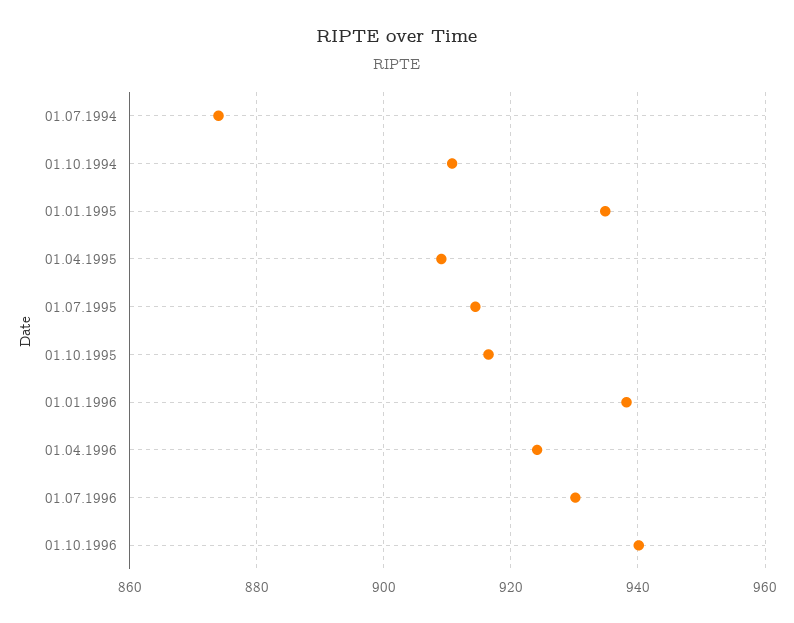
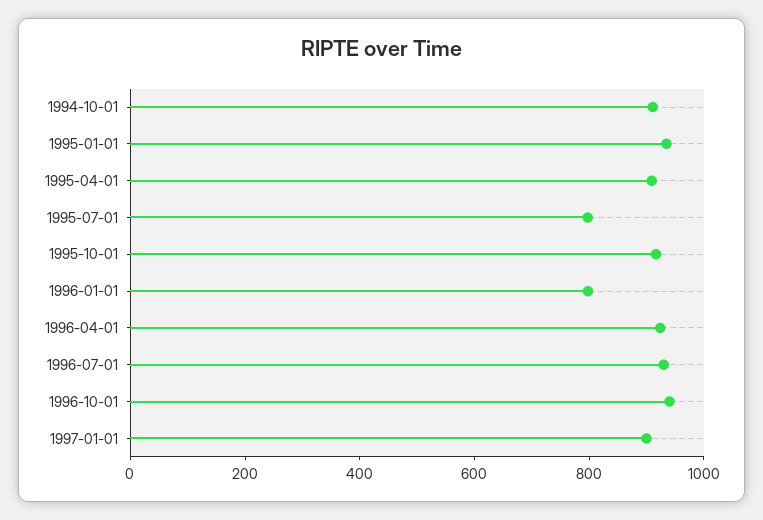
01.07.1994: 874 -> none
01.07.1995: 914 -> 800
01.01.1996: 938 -> 800
1997-01-01: none -> 900

